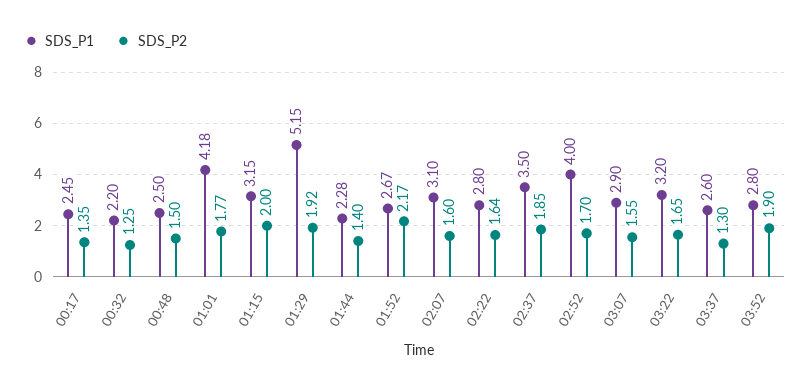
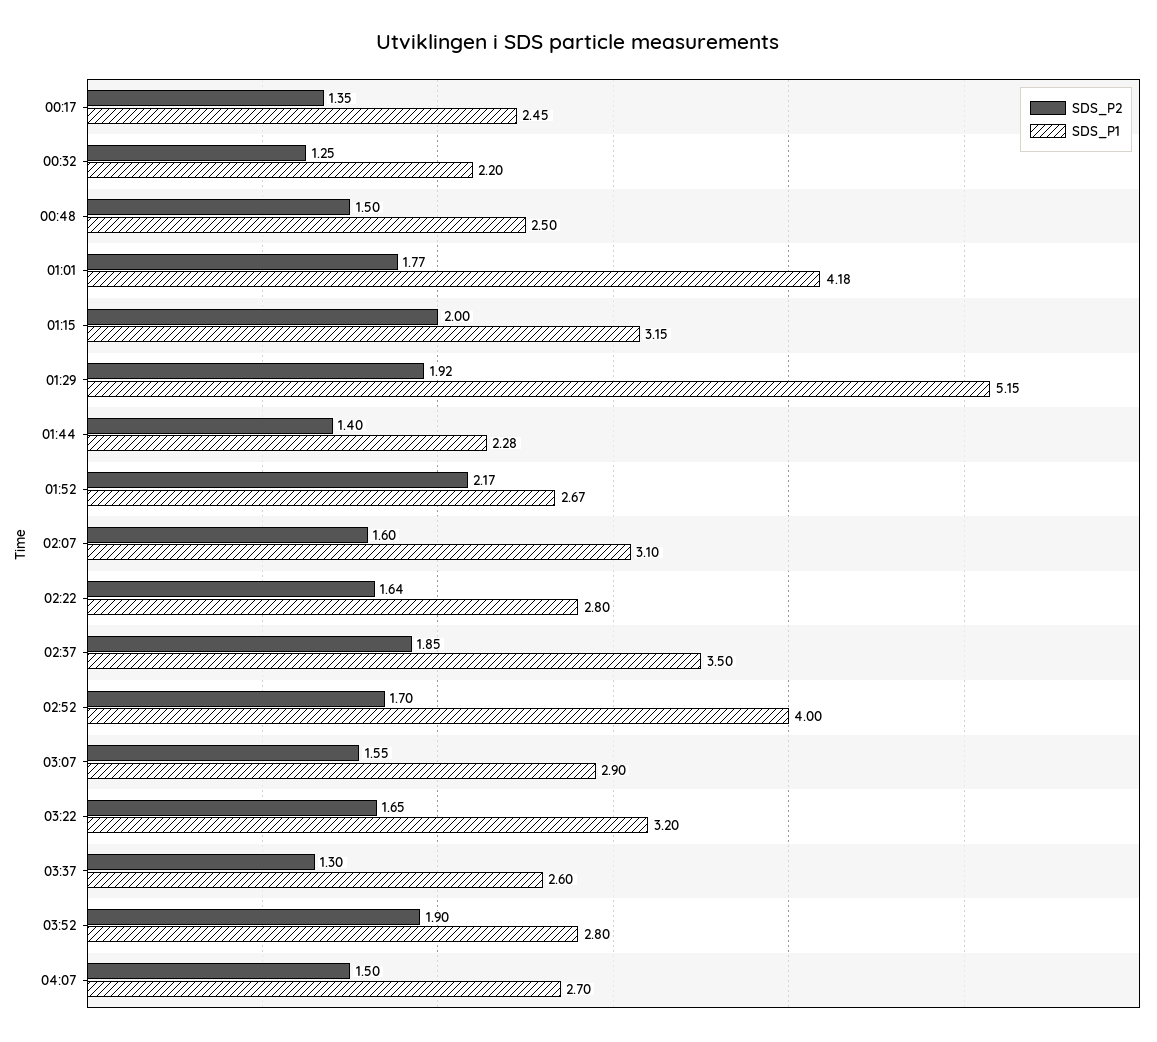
SDS_P2, 04:07: none -> 1.5
SDS_P1, 04:07: none -> 2.7

